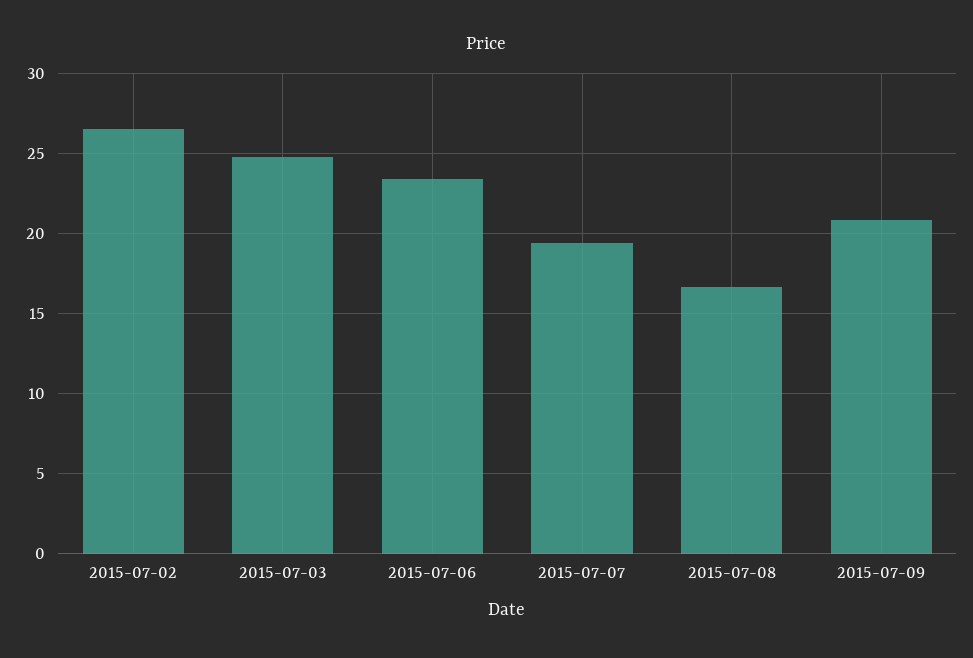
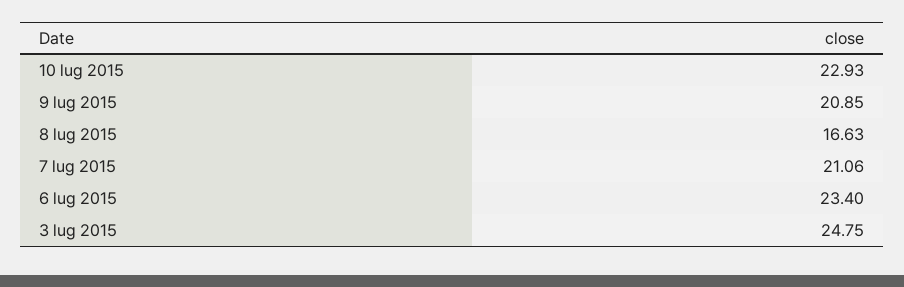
2015-07-02: 26.5 -> none
2015-07-07: 19.5 -> 21.06
10 lug 2015: none -> 22.93

